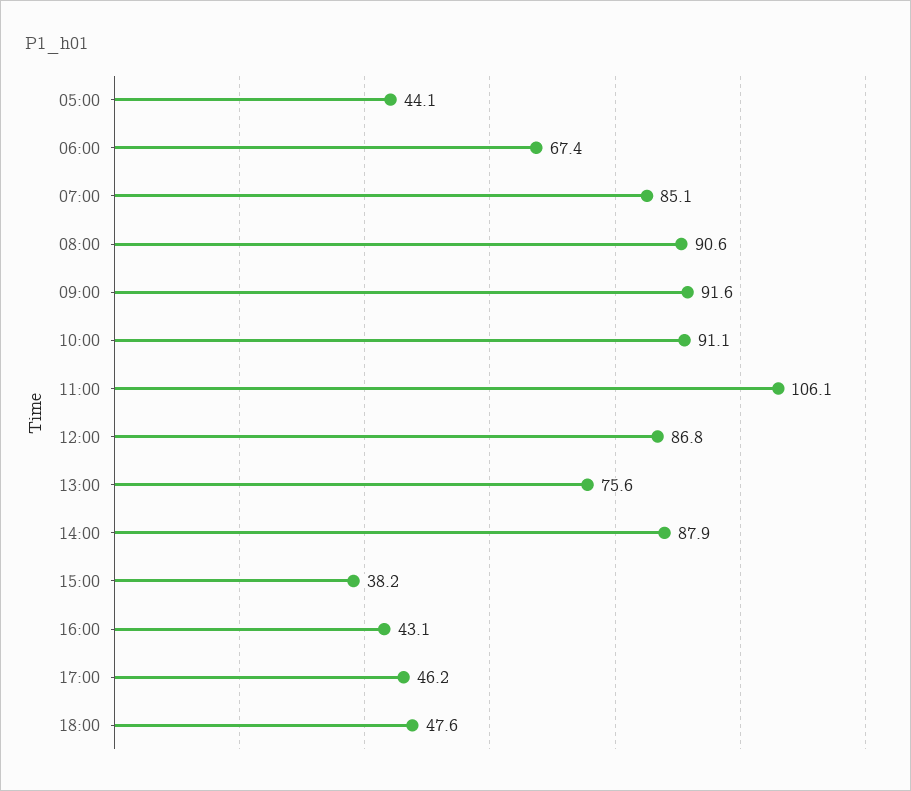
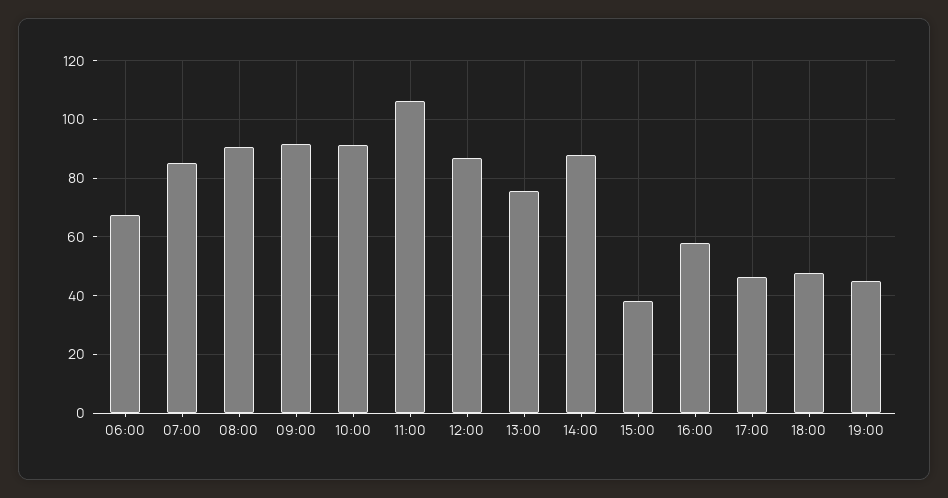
05:00: 44.1 -> none
16:00: 43.1 -> 57.5
19:00: none -> 45

